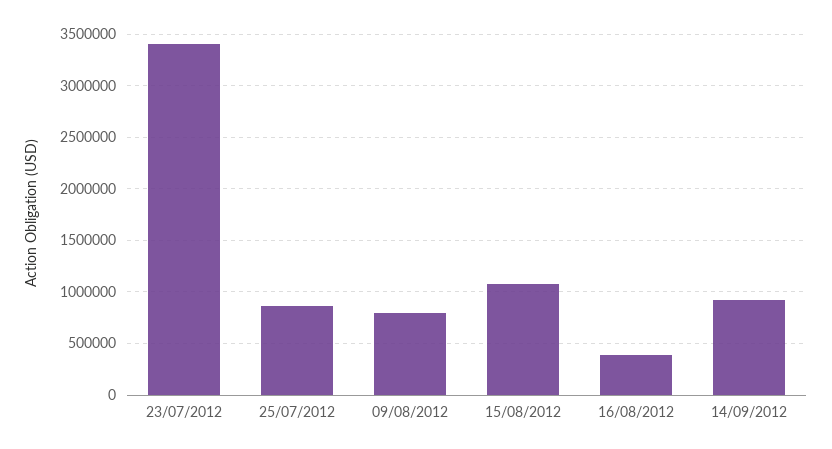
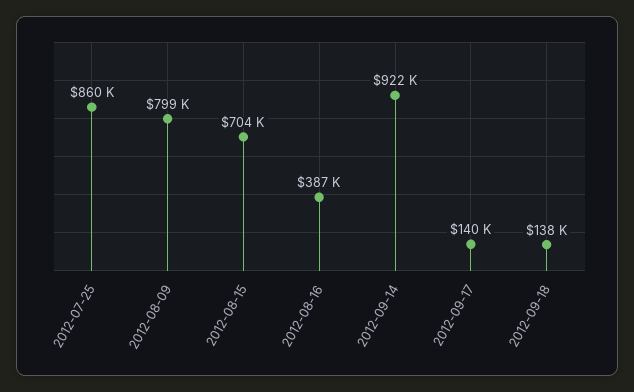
23/07/2012: 3400000 -> none
15/08/2012: 1100000 -> 704000
2012-09-17: none -> 140000
2012-09-18: none -> 138000

